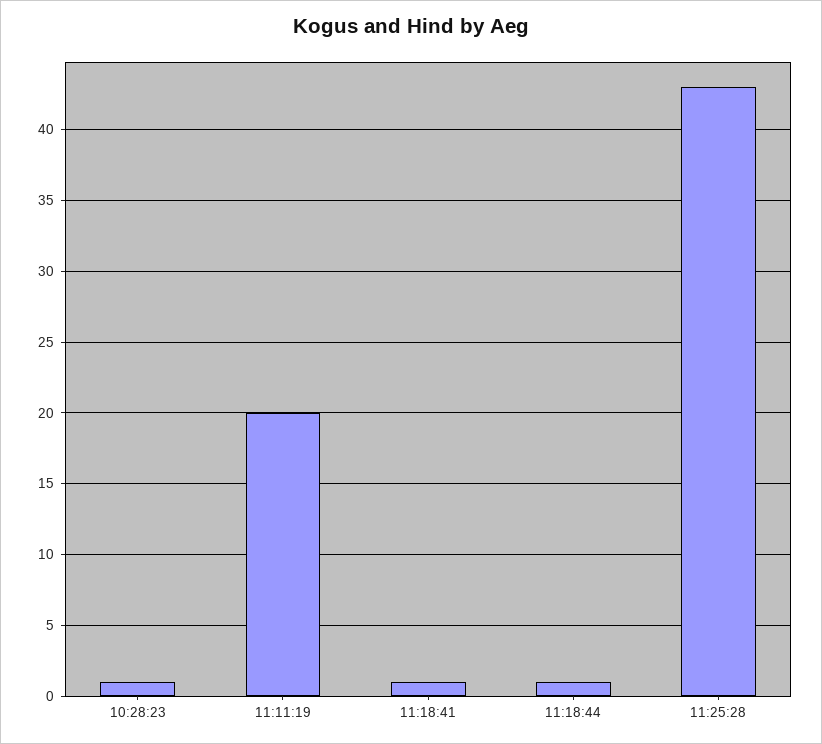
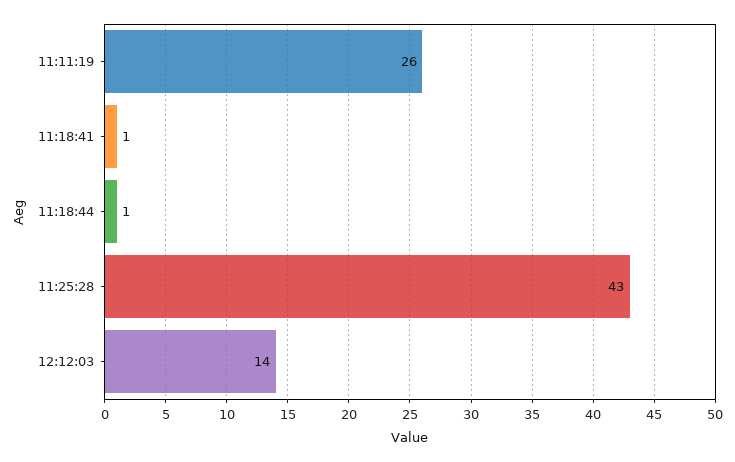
10:28:23: 1 -> none
11:11:19: 20 -> 26
12:12:03: none -> 14

